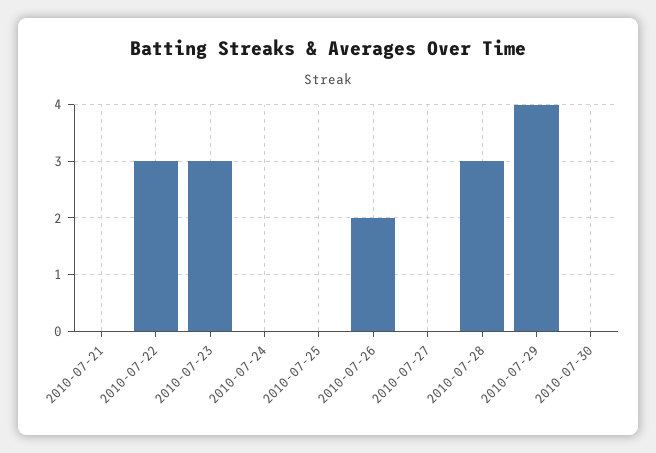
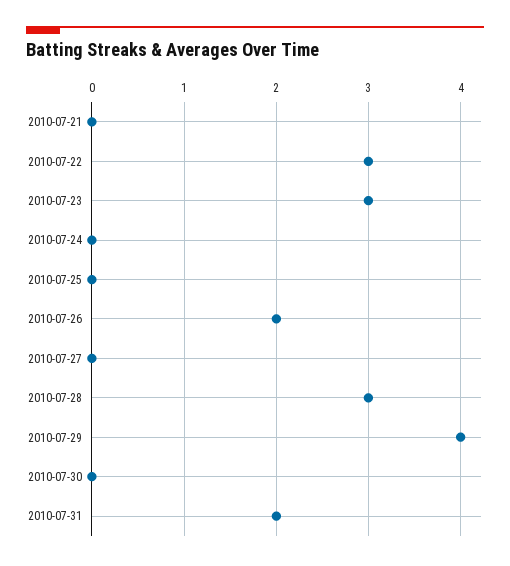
2010-07-31: none -> 2

